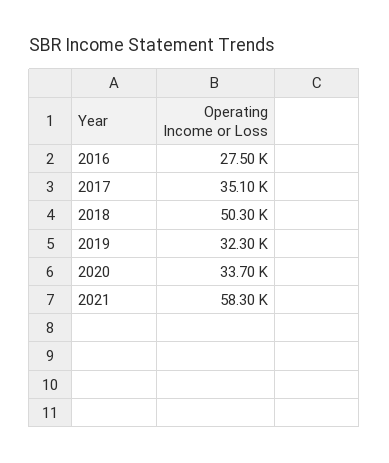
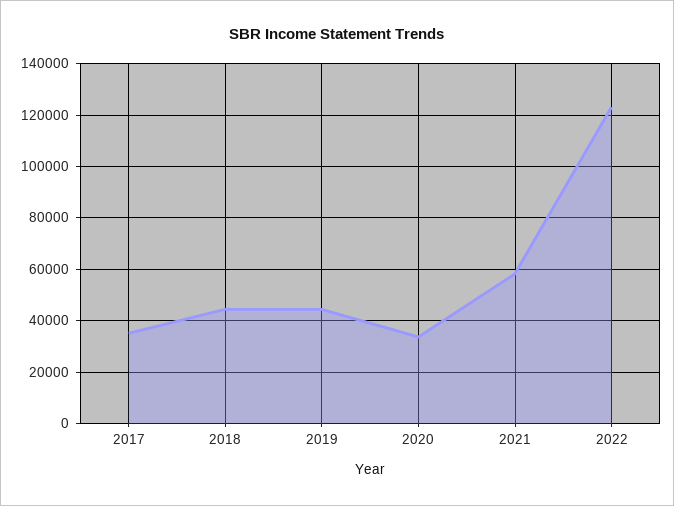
2016: 27500 -> none
2018: 50300 -> 45000
2019: 32300 -> 45000
2022: none -> 122500

